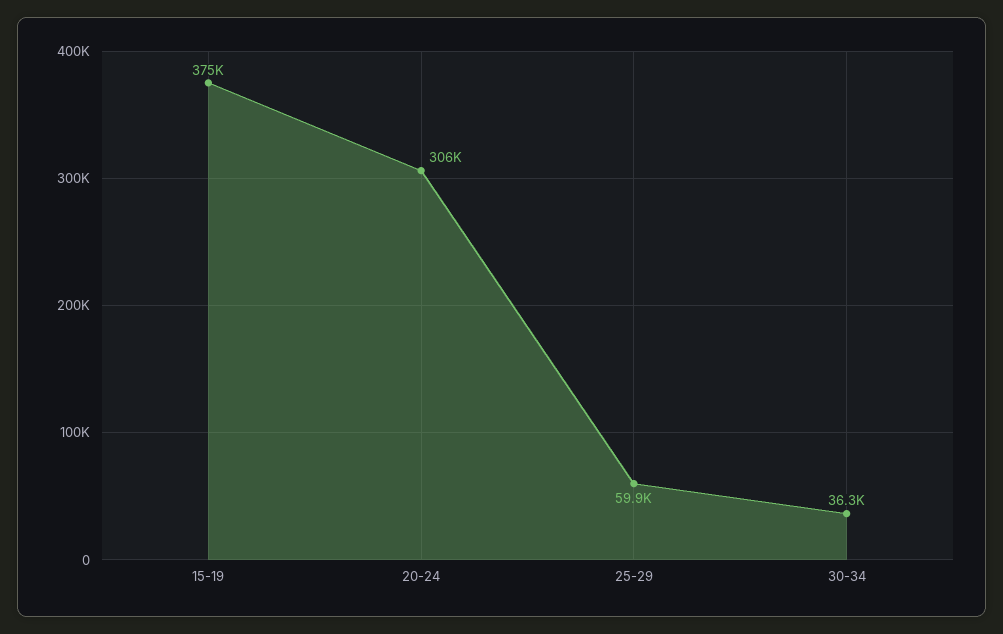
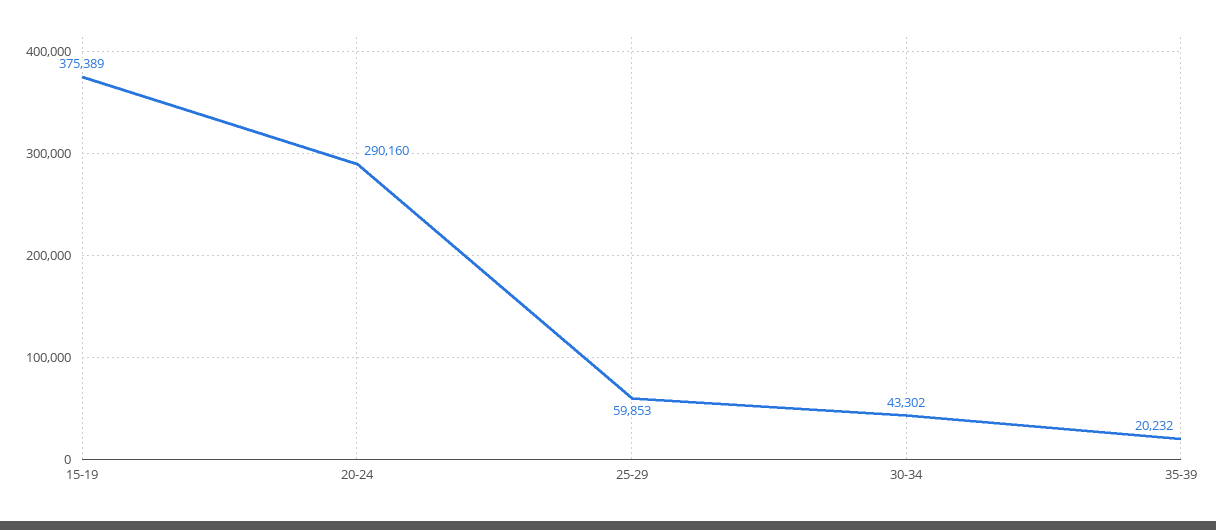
20-24: 306000 -> 290160
30-34: 36300 -> 43302
35-39: none -> 20232

